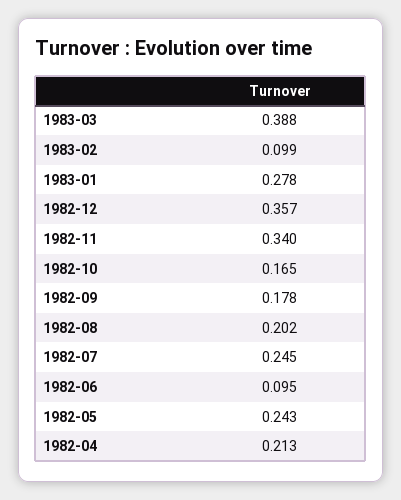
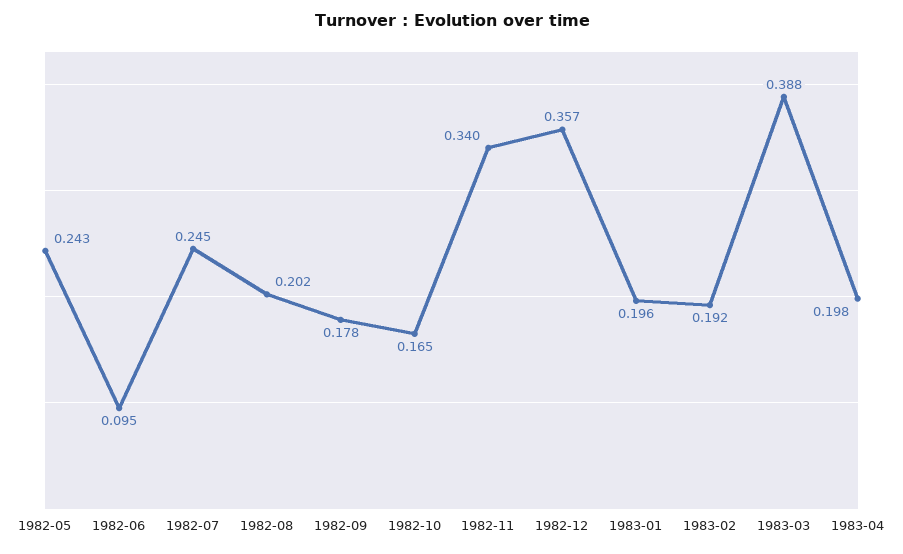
1983-02: 0.099 -> 0.192
1983-01: 0.278 -> 0.196
1982-04: 0.213 -> none
1983-04: none -> 0.198

